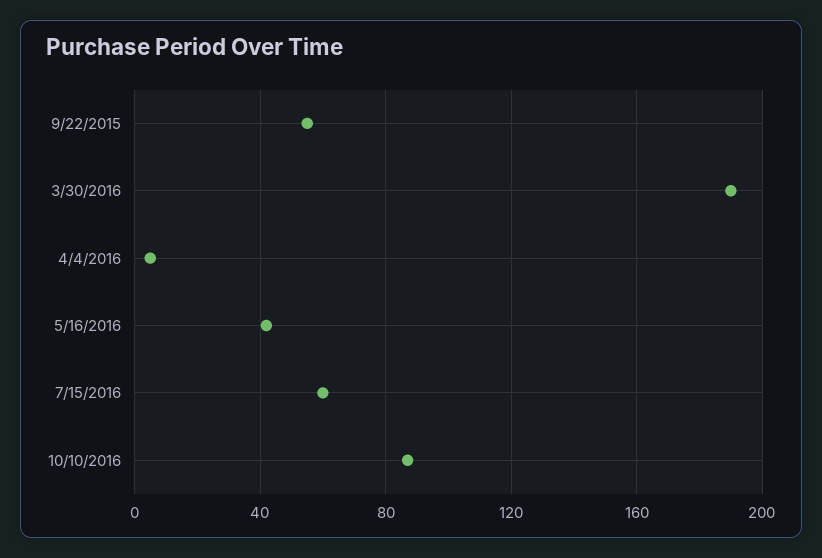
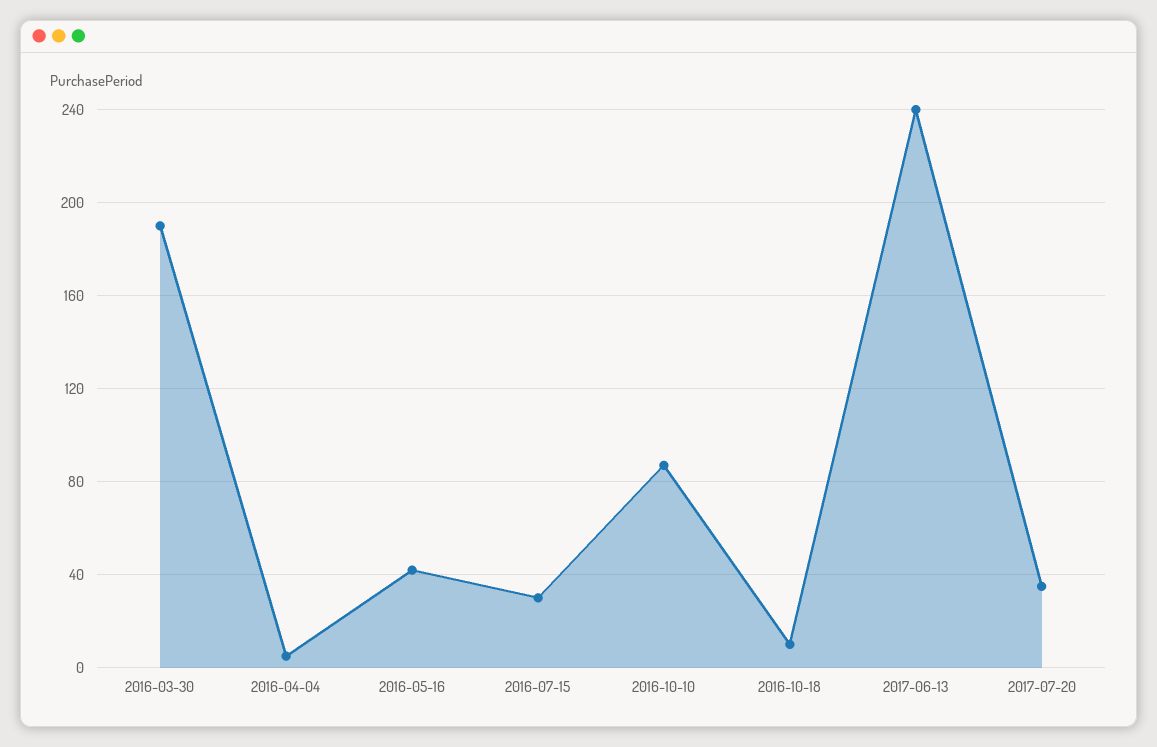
9/22/2015: 55 -> none
7/15/2016: 60 -> 30
2016-10-18: none -> 10
2017-06-13: none -> 240
2017-07-20: none -> 35

